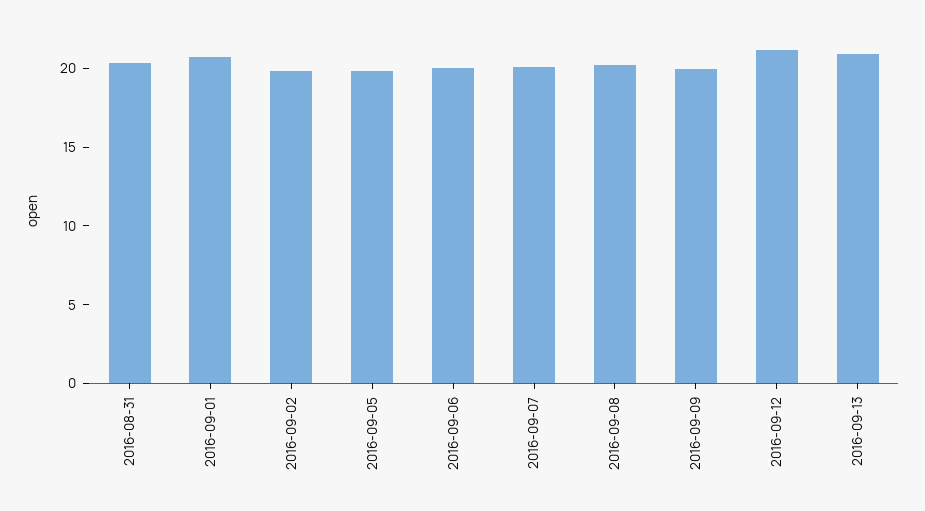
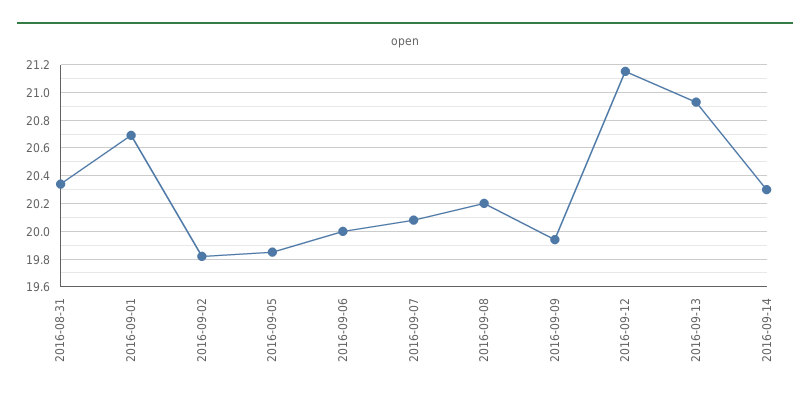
2016-09-14: none -> 20.3

